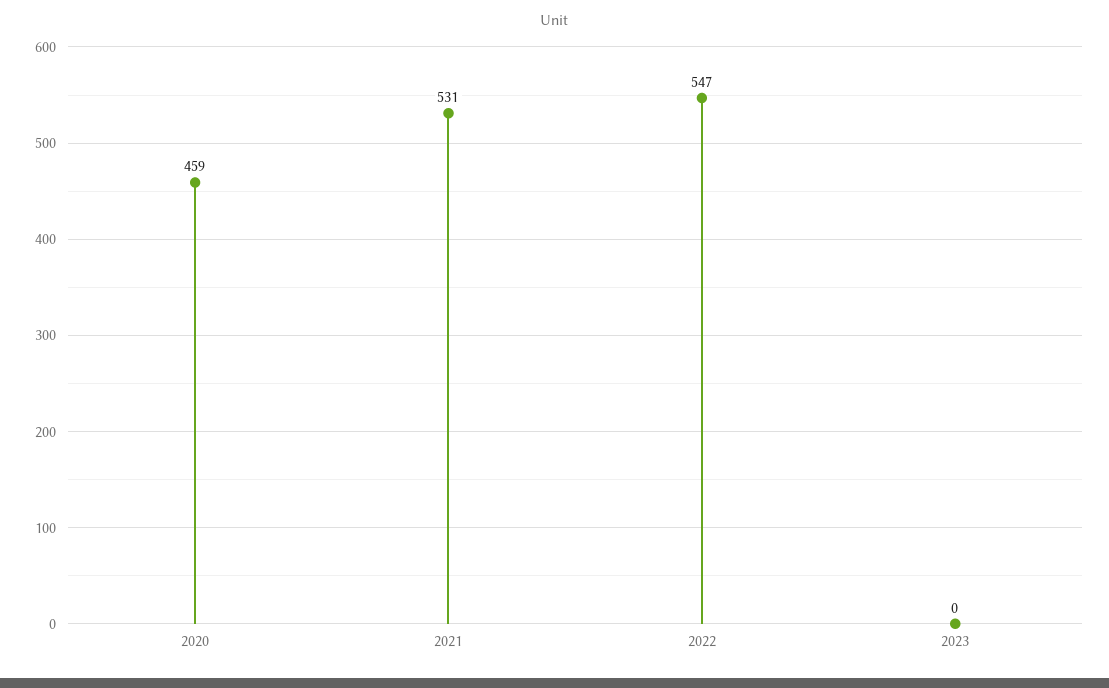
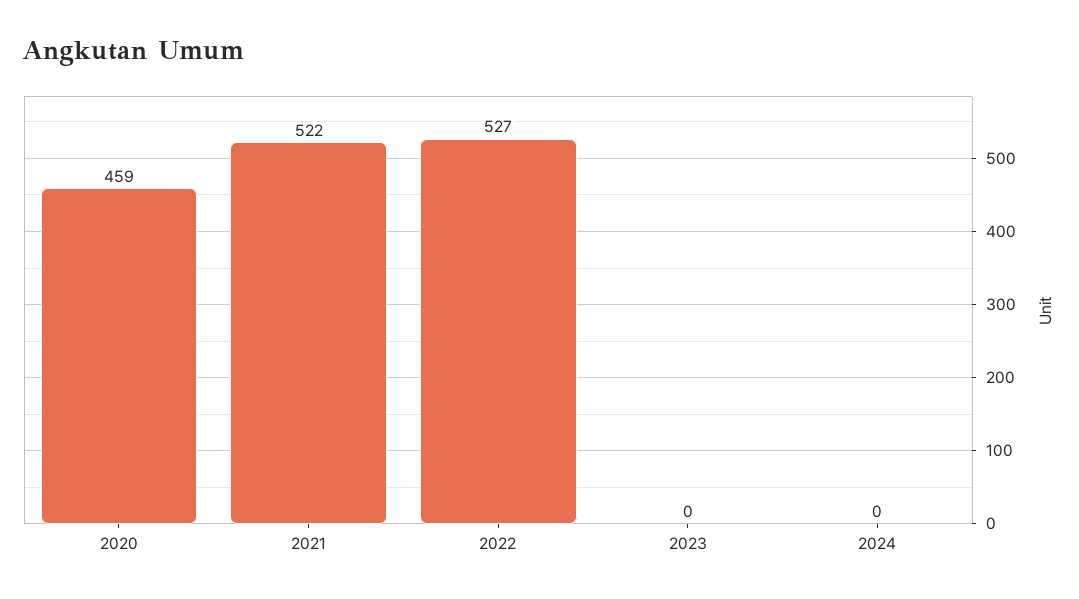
2021: 531 -> 522
2022: 547 -> 527
2024: none -> 0

